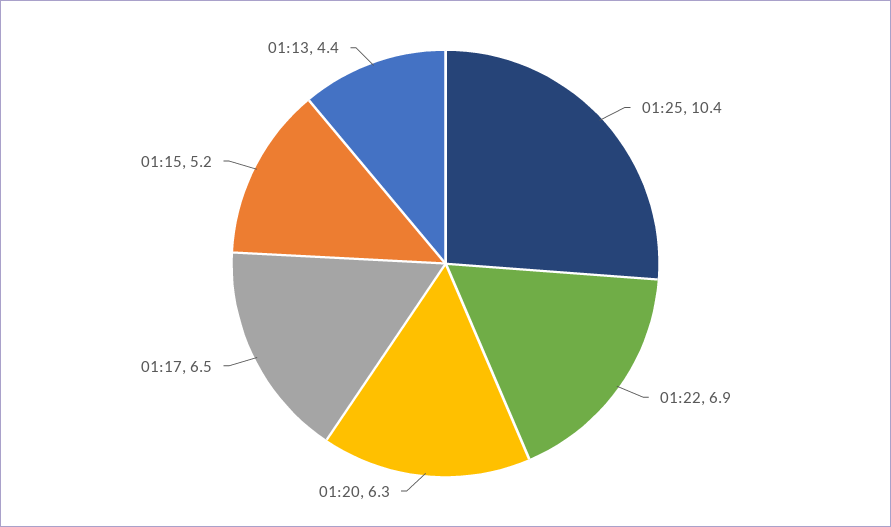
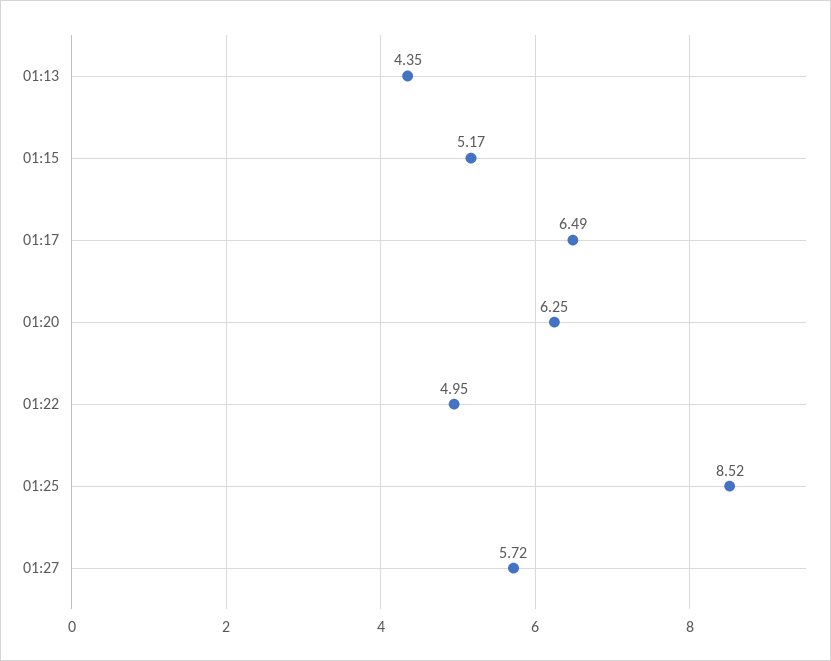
01:25: 10.4 -> 8.52
01:22: 6.9 -> 4.95
01:27: none -> 5.72

